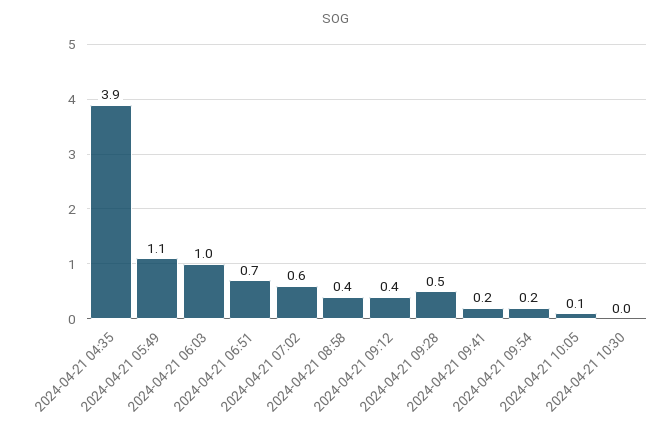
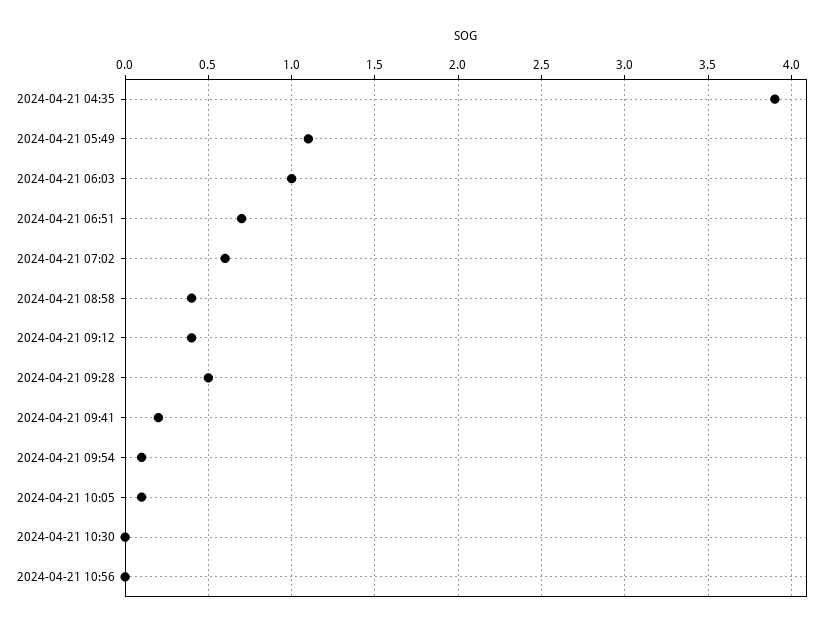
2024-04-21 09:54: 0.2 -> 0.1
2024-04-21 10:56: none -> 0

